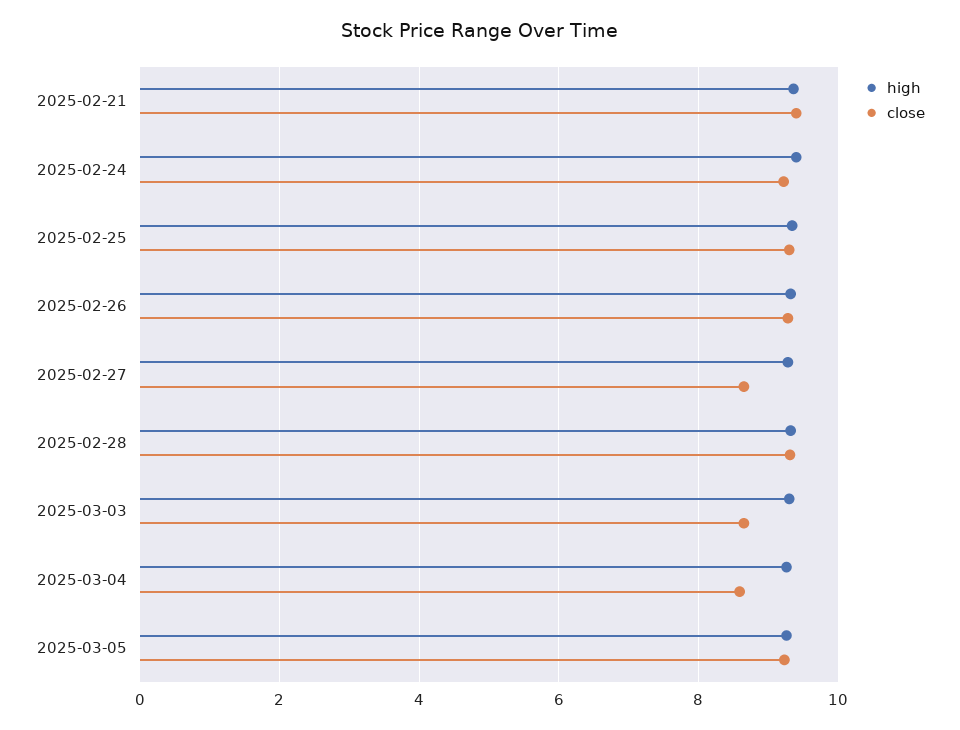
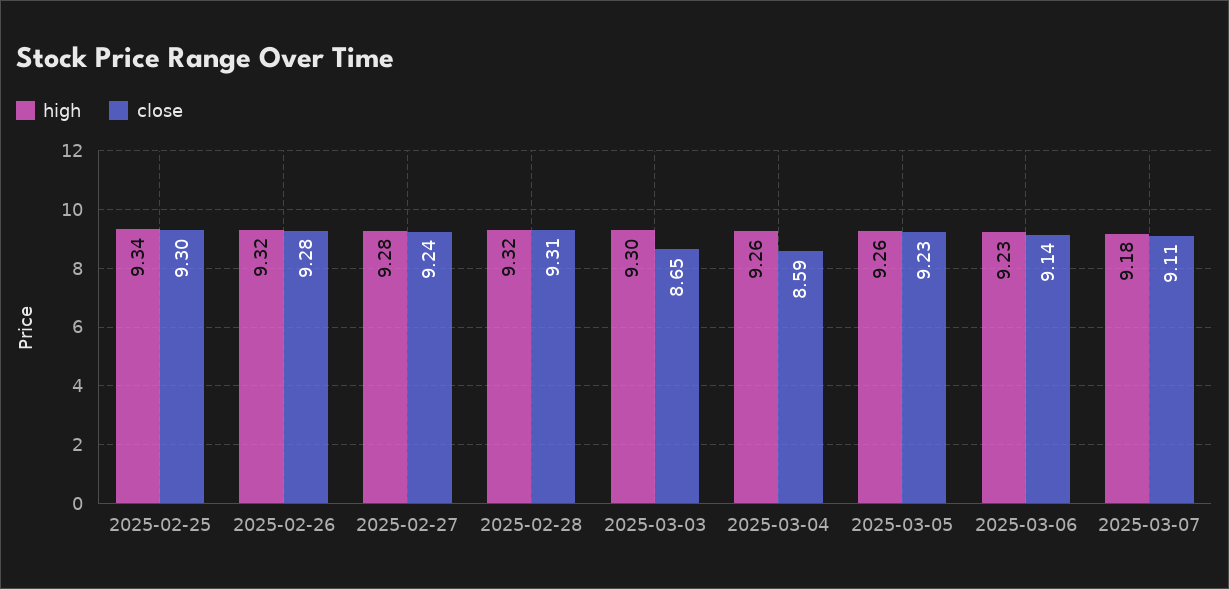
high, 2025-02-21: 9.4 -> none
close, 2025-02-21: 9.4 -> none
high, 2025-02-24: 9.4 -> none
close, 2025-02-24: 9.2 -> none
close, 2025-02-27: 8.6 -> 9.24
high, 2025-03-06: none -> 9.23
close, 2025-03-06: none -> 9.14
high, 2025-03-07: none -> 9.18
close, 2025-03-07: none -> 9.11

